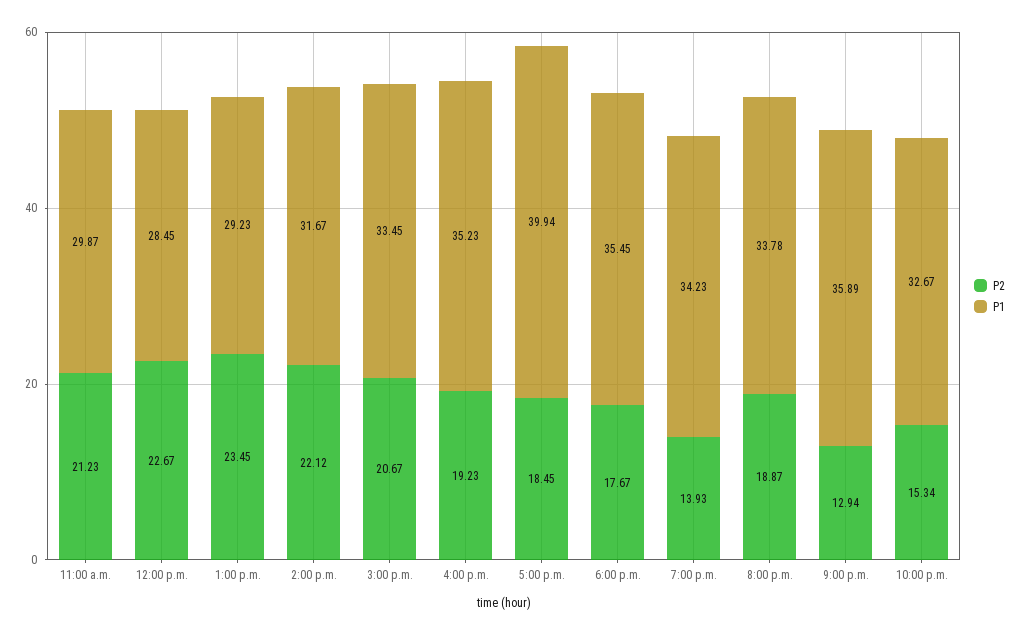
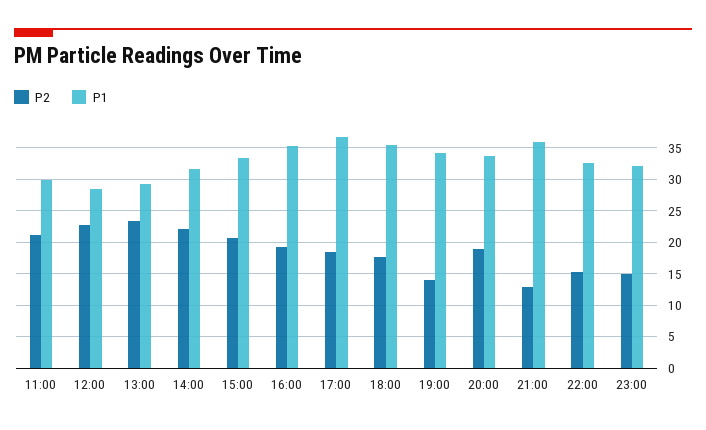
P1, 5:00 p.m.: 39.94 -> 37
P2, 23:00: none -> 15
P1, 23:00: none -> 32

